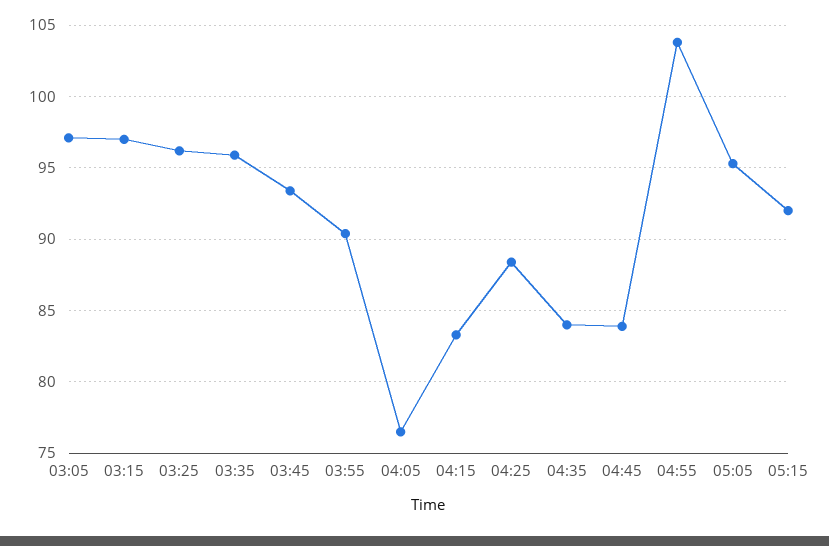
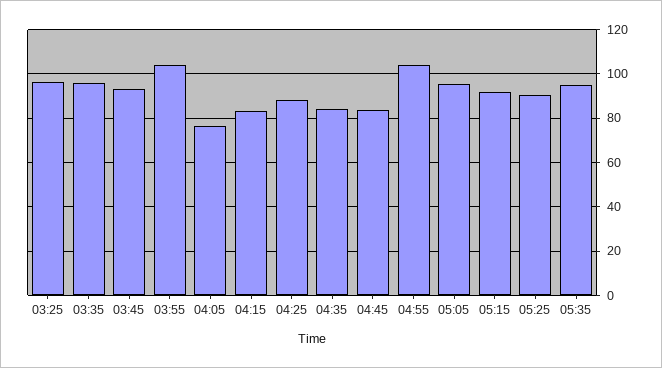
03:05: 97 -> none
03:15: 97 -> none
03:55: 90.5 -> 105
05:25: none -> 90
05:35: none -> 95

